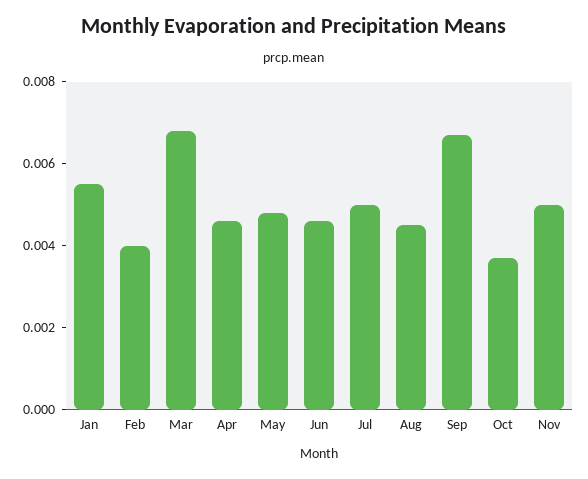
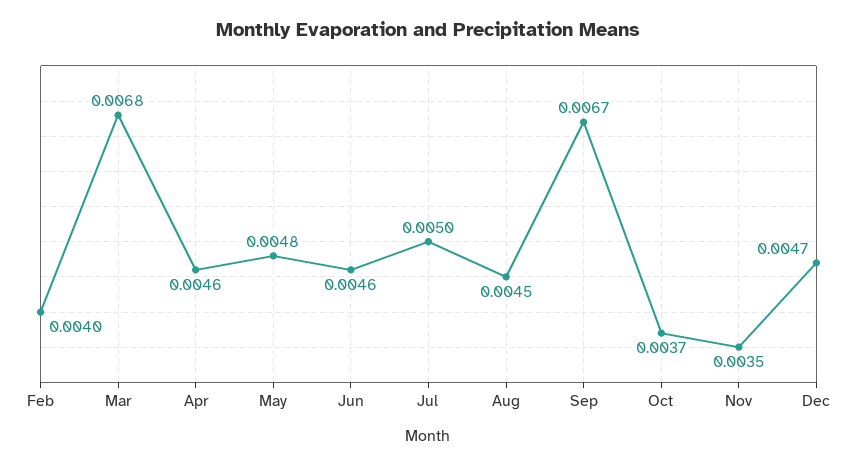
Jan: 0.0055 -> none
Nov: 0.005 -> 0.0035
Dec: none -> 0.0047

